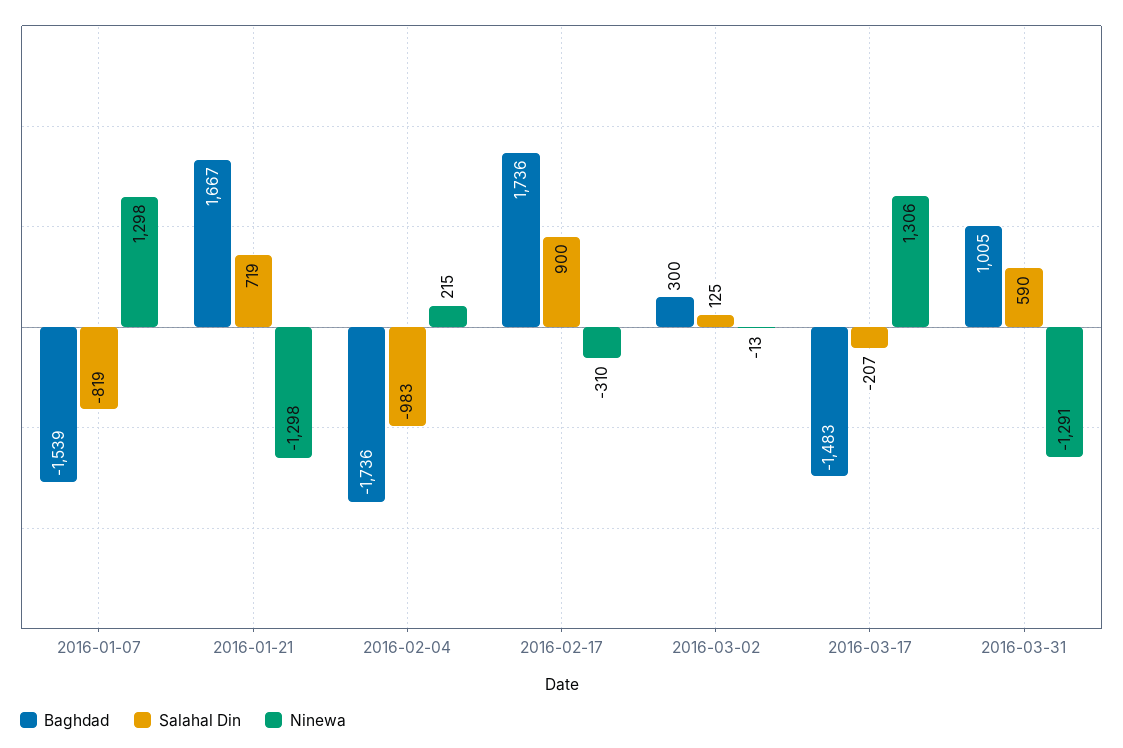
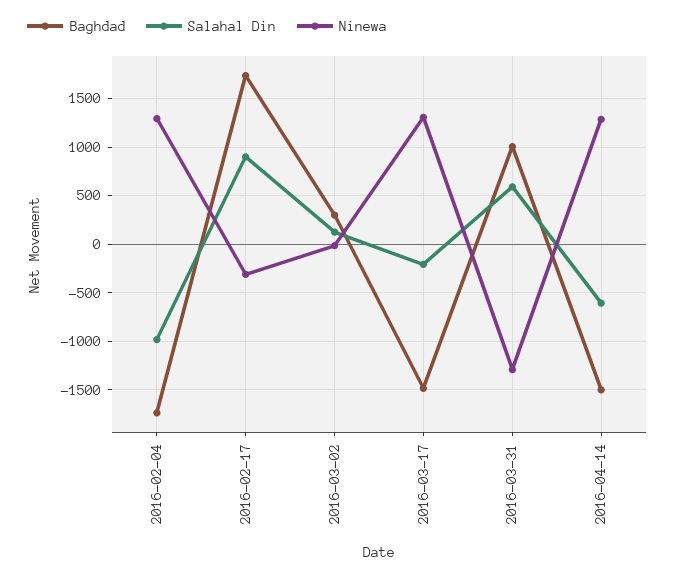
Baghdad, 2016-01-07: -1539 -> none
Salahal Din, 2016-01-07: -819 -> none
Ninewa, 2016-01-07: 1298 -> none
Baghdad, 2016-01-21: 1667 -> none
Salahal Din, 2016-01-21: 719 -> none
Ninewa, 2016-01-21: -1298 -> none
Ninewa, 2016-02-04: 215 -> 1300
Baghdad, 2016-04-14: none -> -1500
Salahal Din, 2016-04-14: none -> -600
Ninewa, 2016-04-14: none -> 1300

